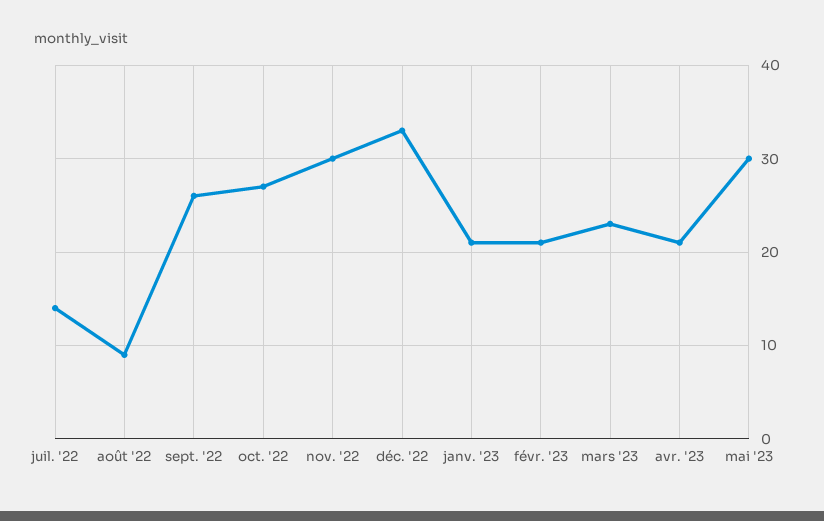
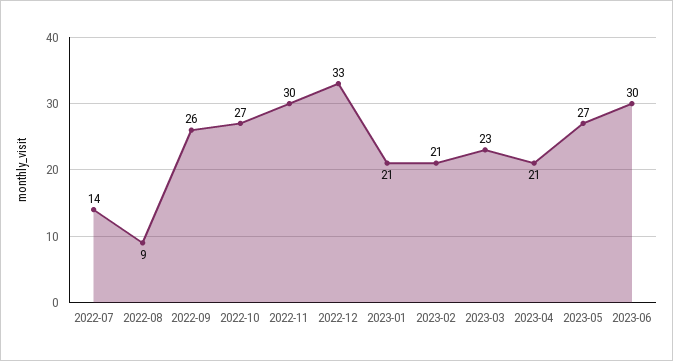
mai '23: 30 -> 27
2023-06: none -> 30

